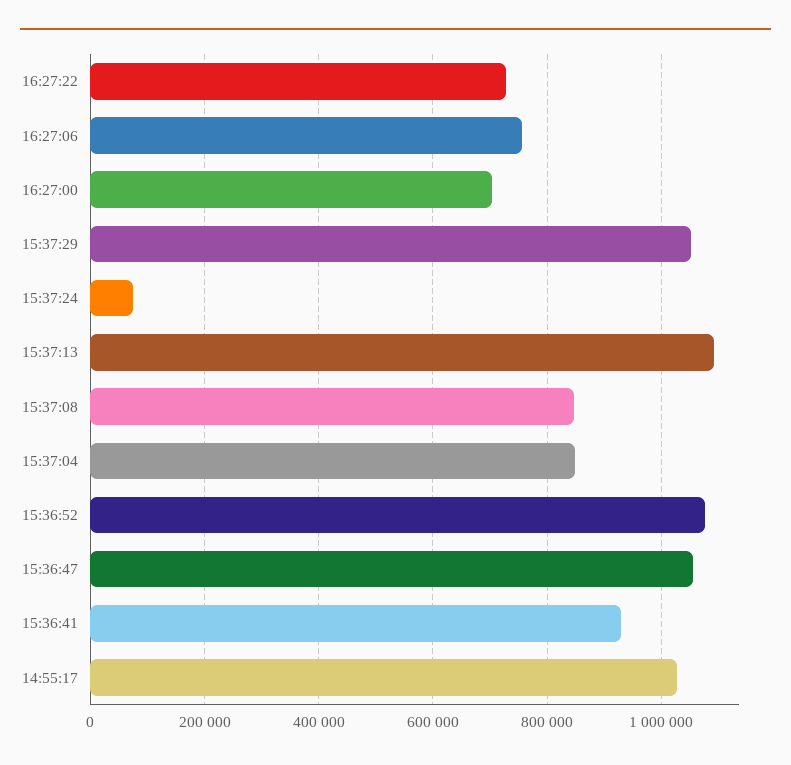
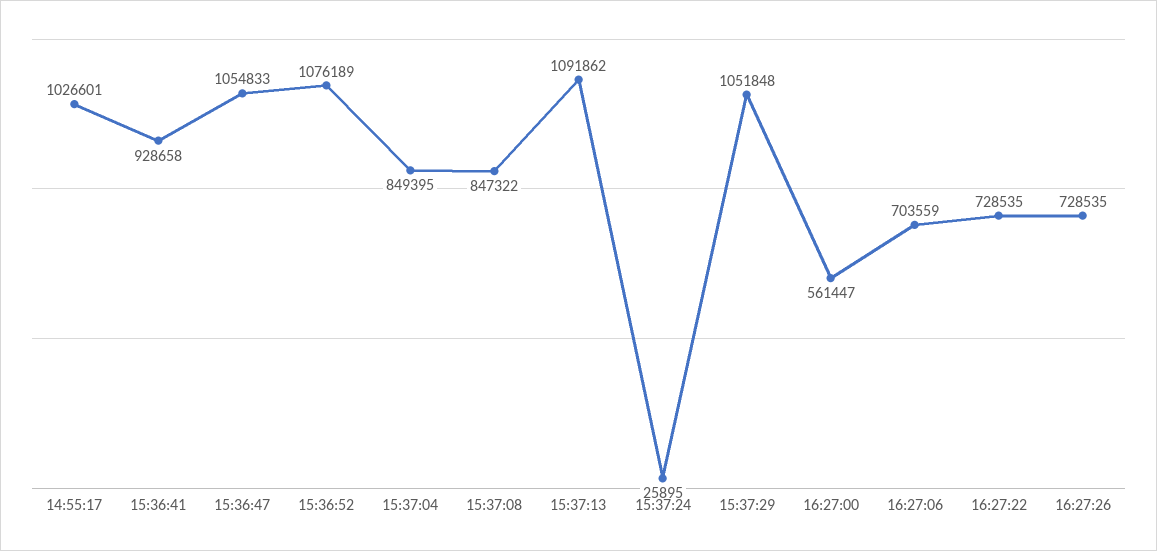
16:27:06: 760000 -> 703559
16:27:00: 700000 -> 561447
15:37:24: 80000 -> 25895
16:27:26: none -> 728535

